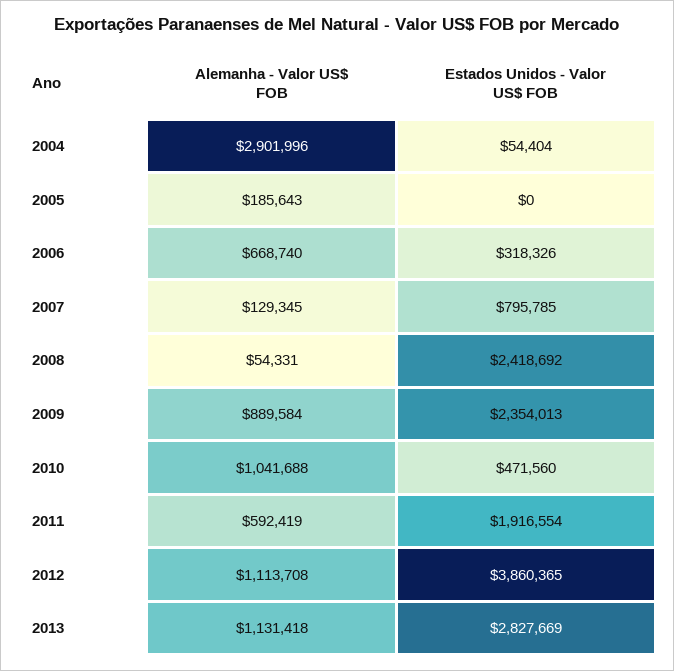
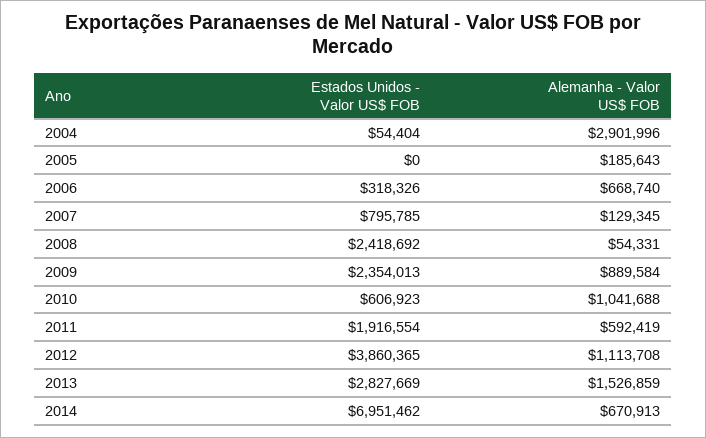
Estados Unidos - Valor US$ FOB, 2010: 471560 -> 606923
Alemanha - Valor US$ FOB, 2013: 1131418 -> 1526859
Estados Unidos - Valor US$ FOB, 2014: none -> 6951462
Alemanha - Valor US$ FOB, 2014: none -> 670913

